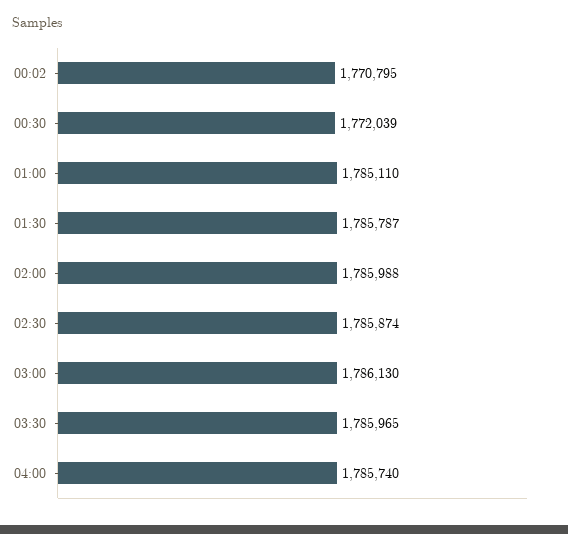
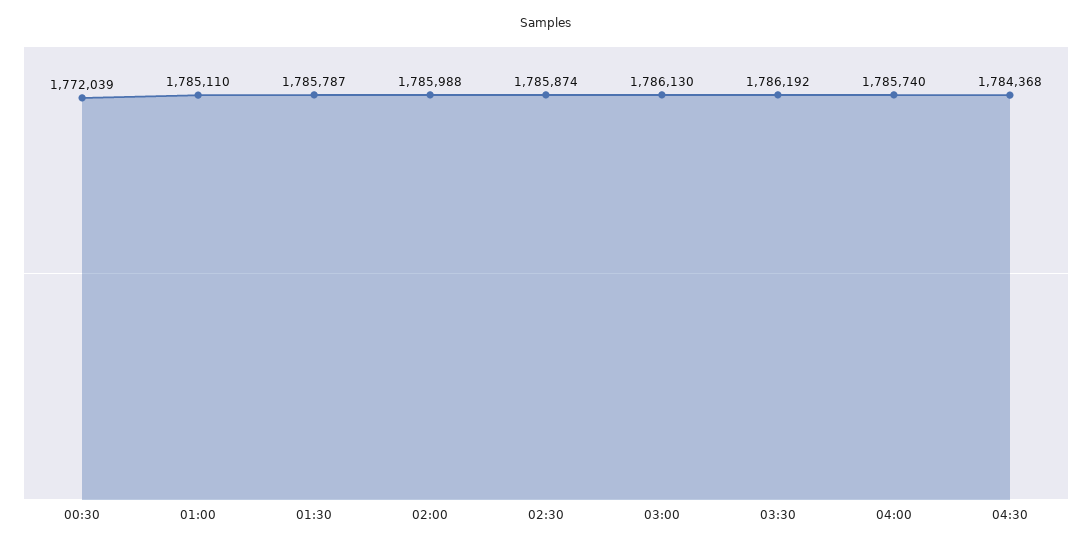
00:02: 1770795 -> none
03:30: 1785965 -> 1786192
04:30: none -> 1784368

